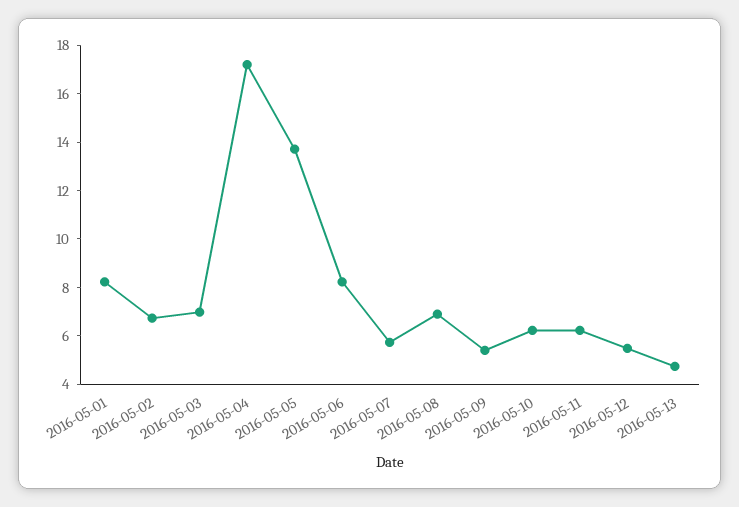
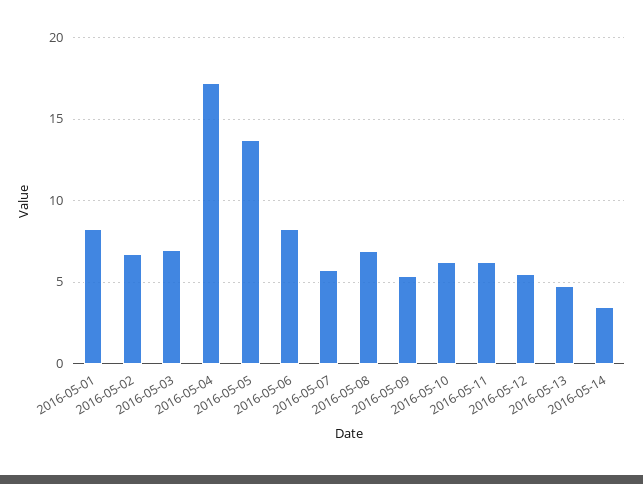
2016-05-14: none -> 3.5

